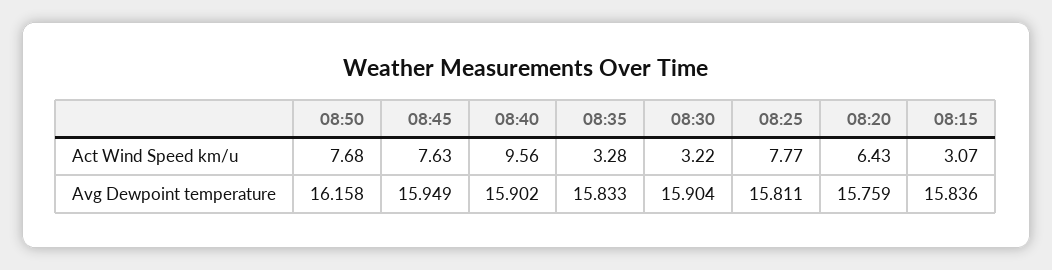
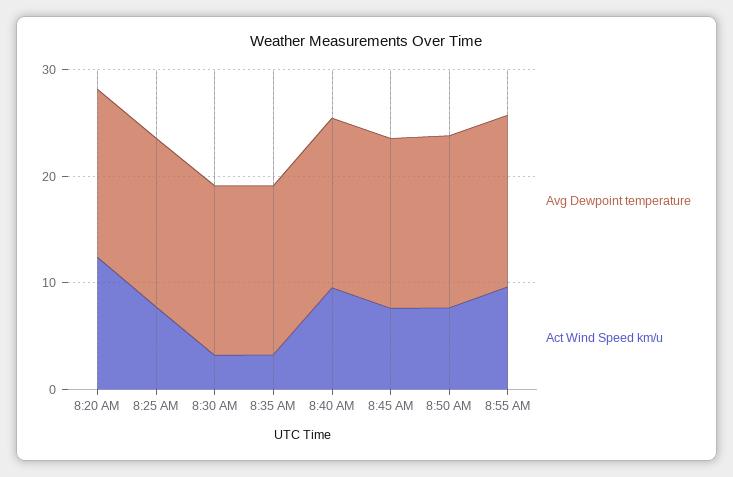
Act Wind Speed km/u, 08:20: 6.43 -> 12
Act Wind Speed km/u, 08:15: 3.07 -> none
Avg Dewpoint temperature, 08:15: 15.836 -> none
Avg Dewpoint temperature, 8:55 AM: none -> 16
Act Wind Speed km/u, 8:55 AM: none -> 10

